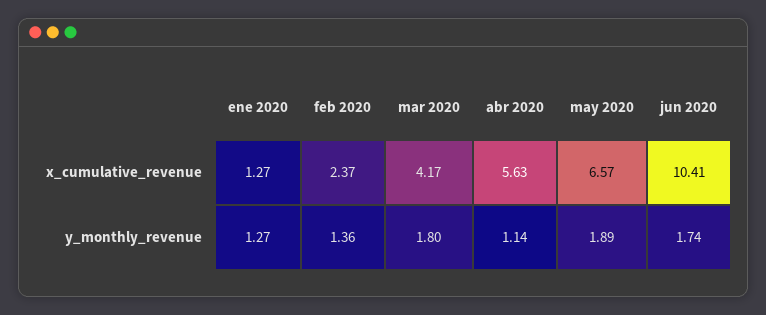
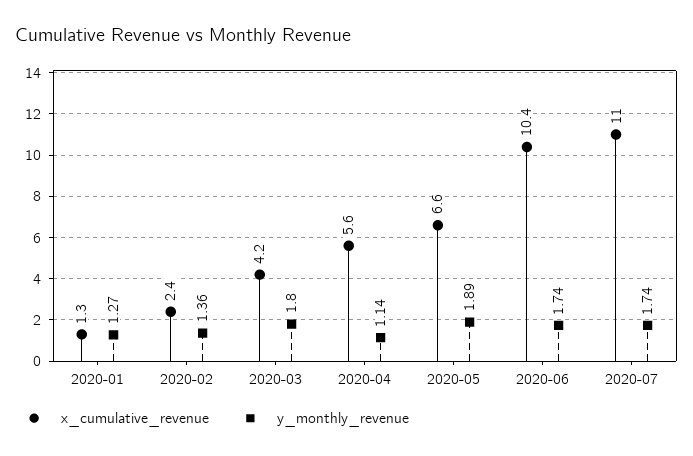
x_cumulative_revenue, 2020-07: none -> 11
y_monthly_revenue, 2020-07: none -> 1.74

